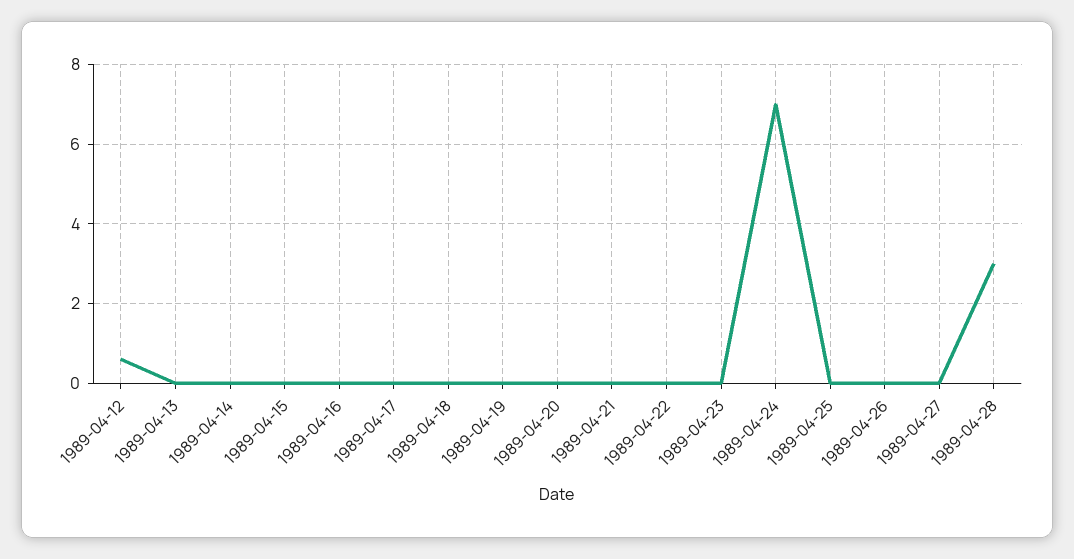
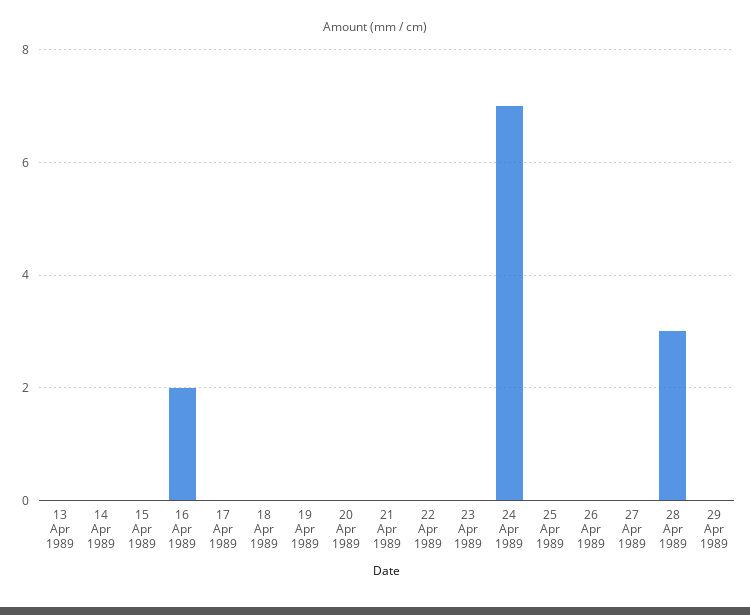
1989-04-12: 0.5 -> none
1989-04-16: 0 -> 2
29 Apr 1989: none -> 0

